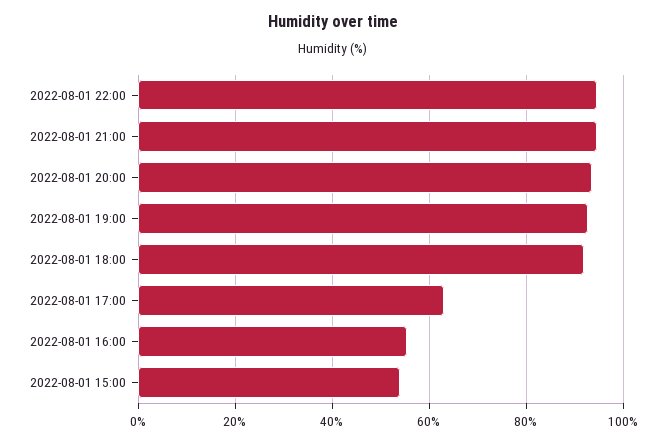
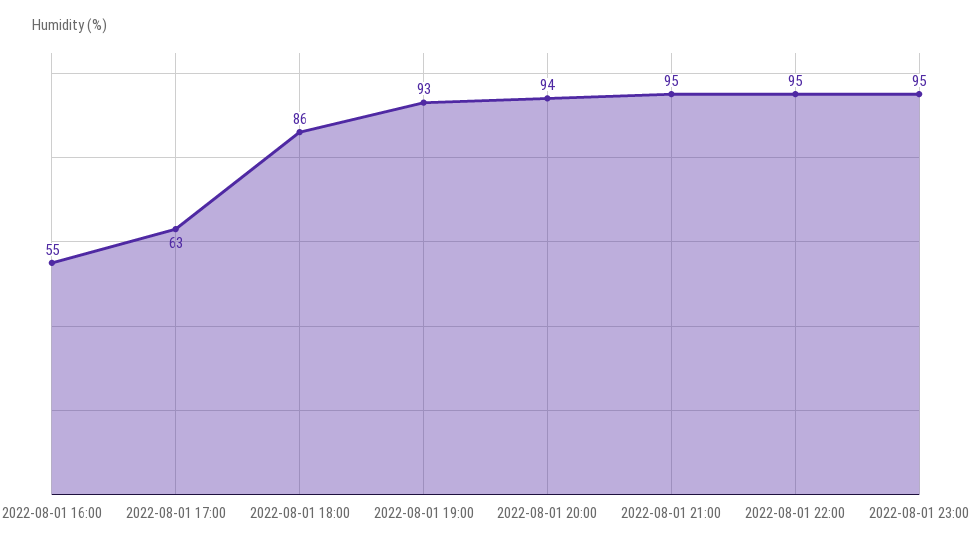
2022-08-01 18:00: 92 -> 86
2022-08-01 15:00: 54 -> none
2022-08-01 23:00: none -> 95

